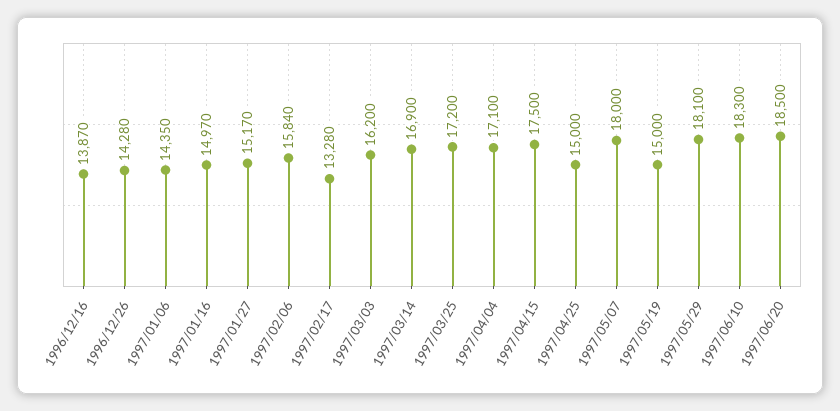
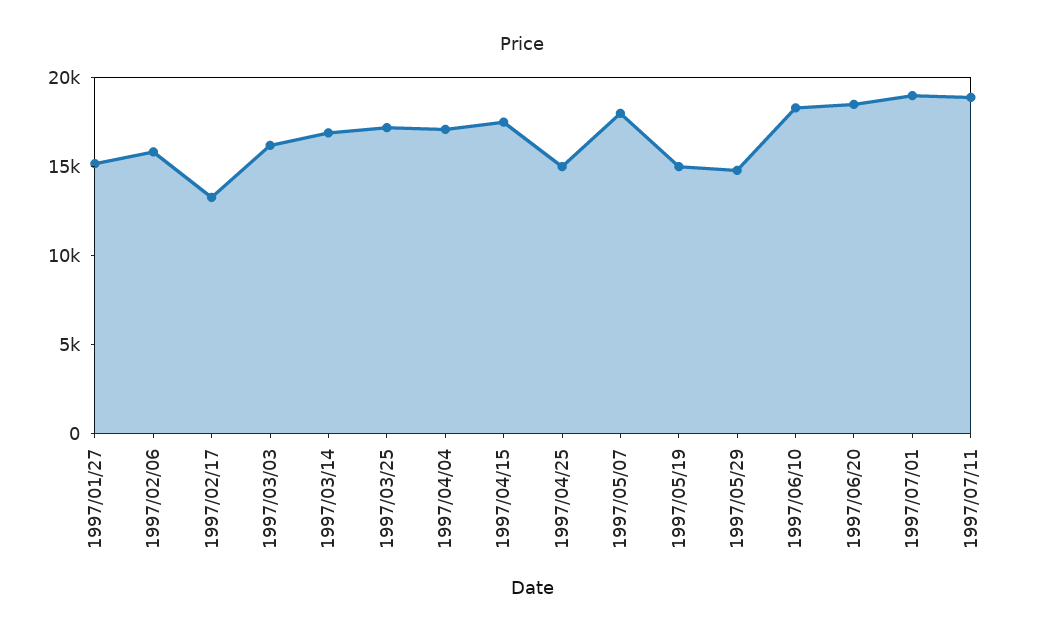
1996/12/16: 13870 -> none
1996/12/26: 14280 -> none
1997/01/06: 14350 -> none
1997/01/16: 14970 -> none
1997/05/29: 18100 -> 15000
1997/07/01: none -> 19000
1997/07/11: none -> 19000

